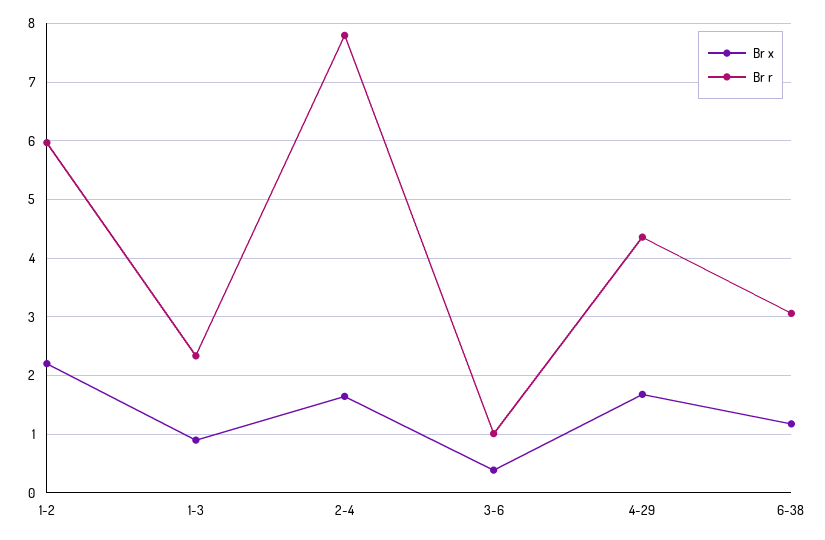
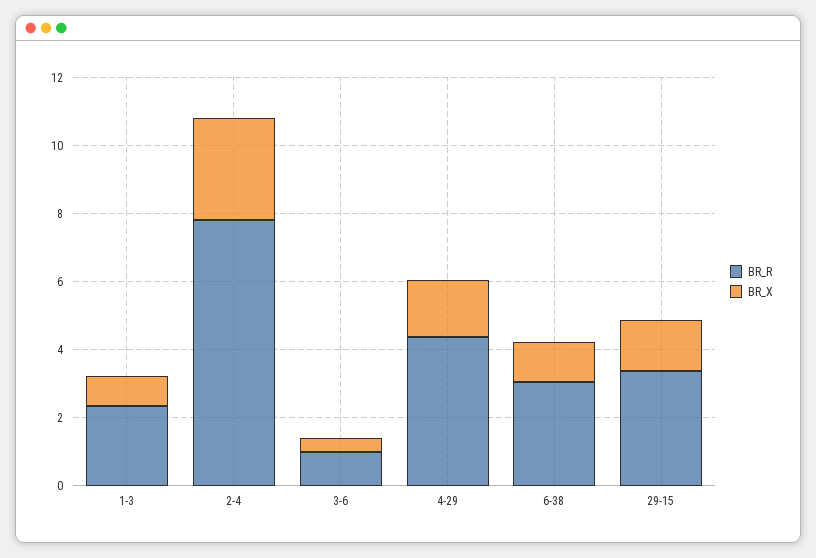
Br x, 1-2: 2.2 -> none
Br r, 1-2: 6 -> none
Br x, 2-4: 1.6 -> 3
Br r, 29-15: none -> 3.5
Br x, 29-15: none -> 1.5

